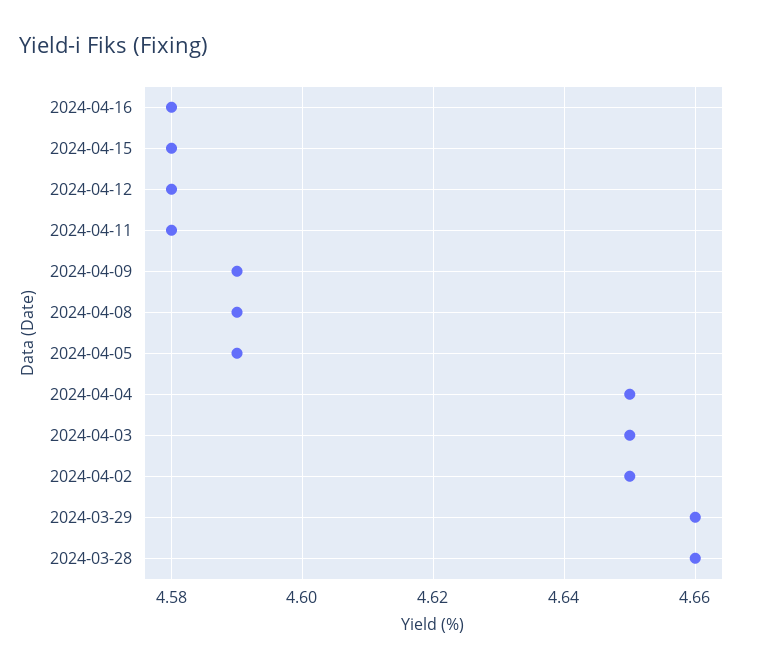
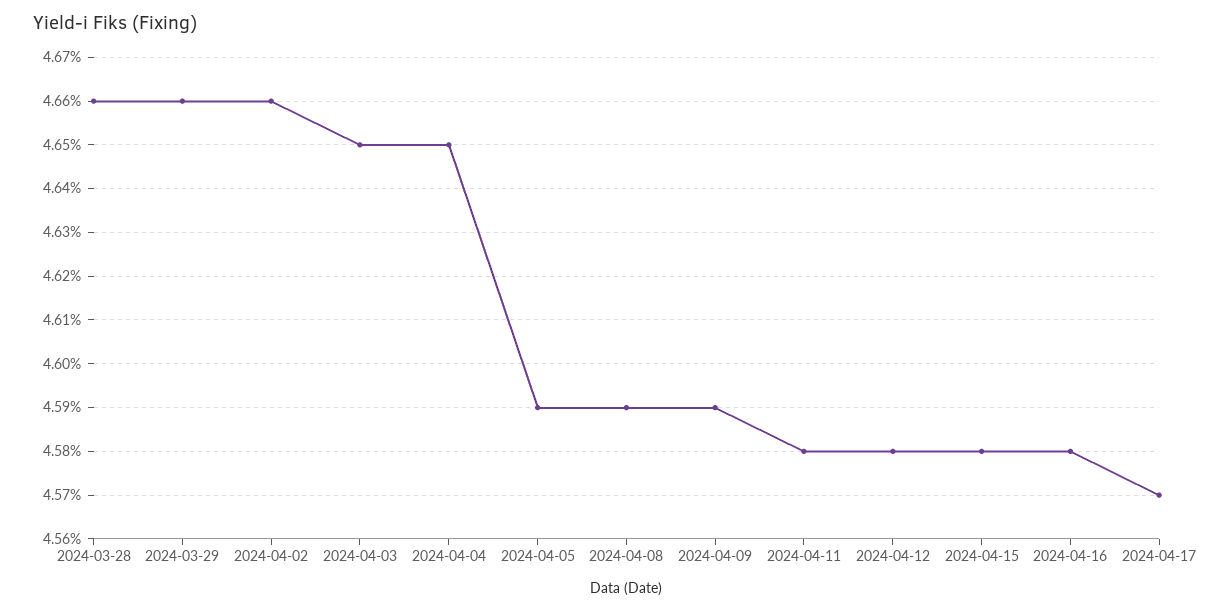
2024-04-02: 4.65 -> 4.66
2024-04-17: none -> 4.57

